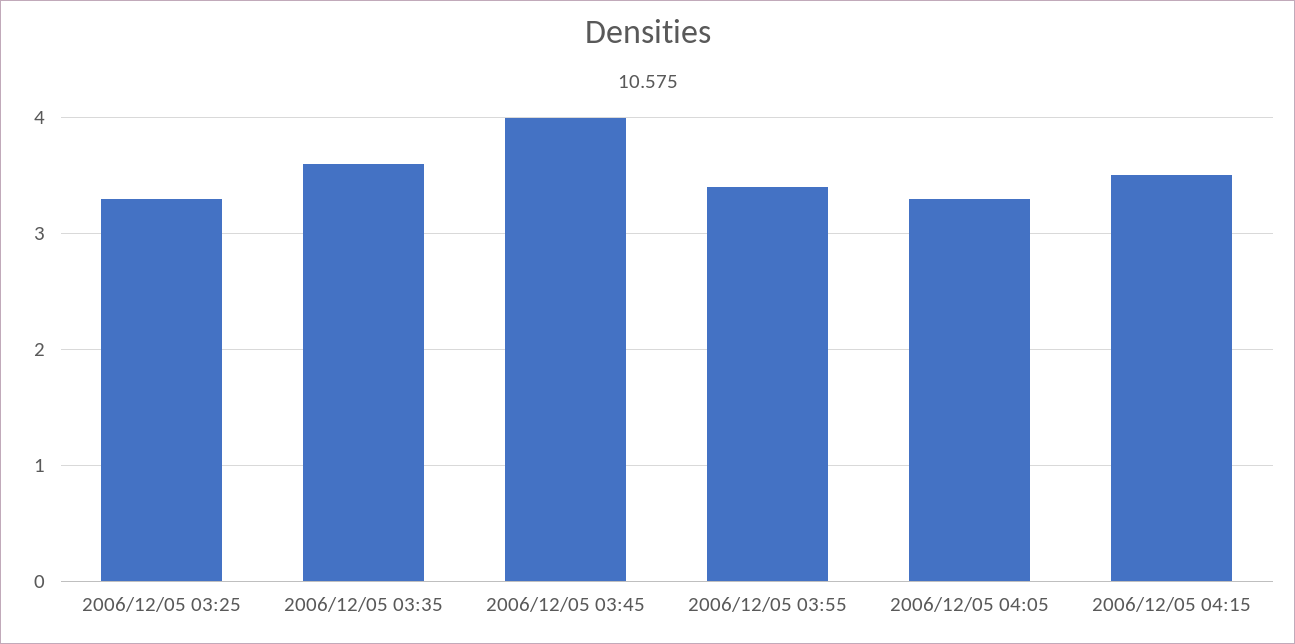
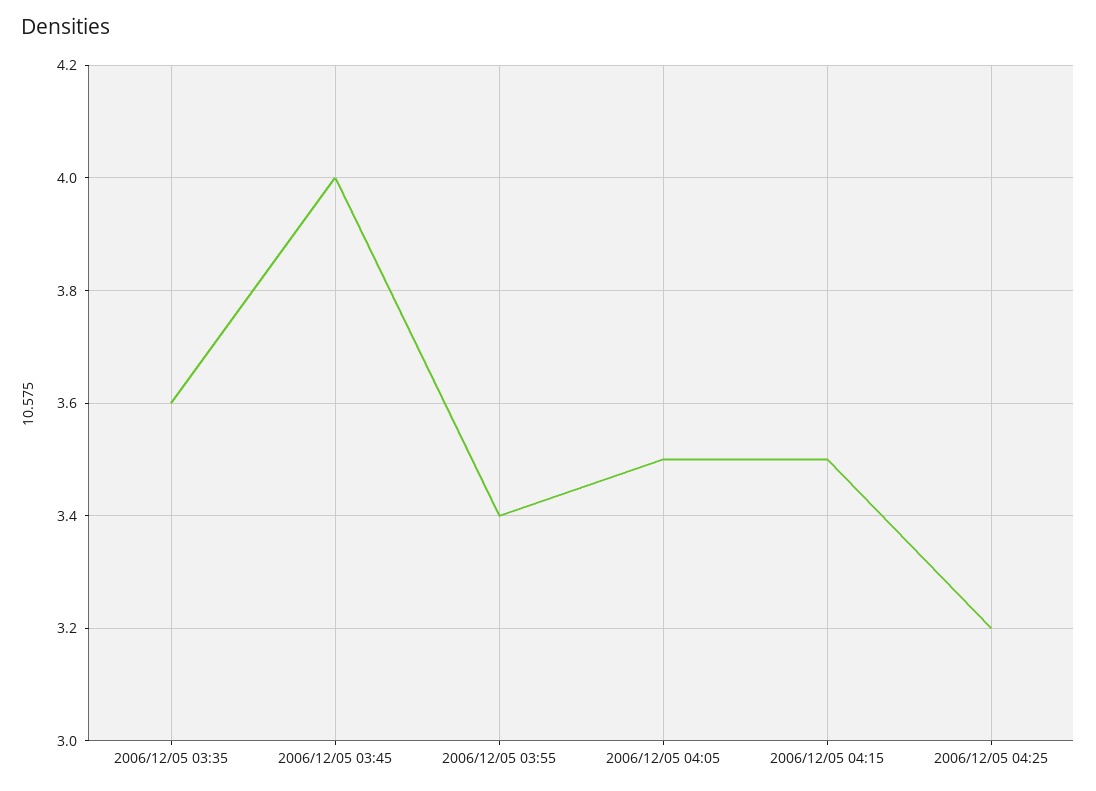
2006/12/05 03:25: 3.3 -> none
2006/12/05 04:05: 3.3 -> 3.5
2006/12/05 04:25: none -> 3.2

